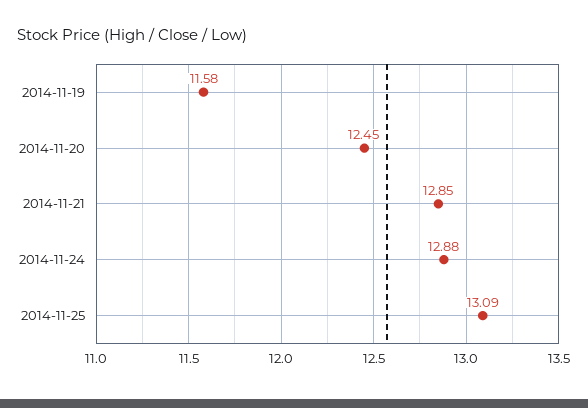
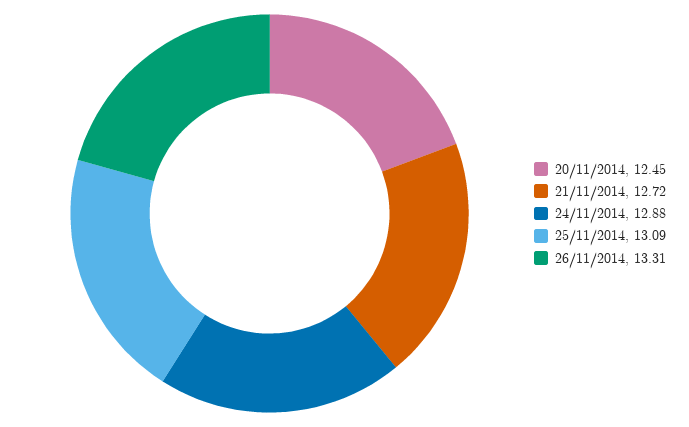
2014-11-19: 11.58 -> none
2014-11-21: 12.85 -> 12.72
26/11/2014: none -> 13.31

